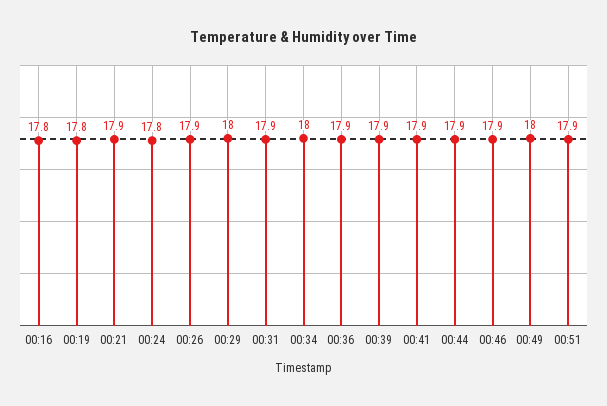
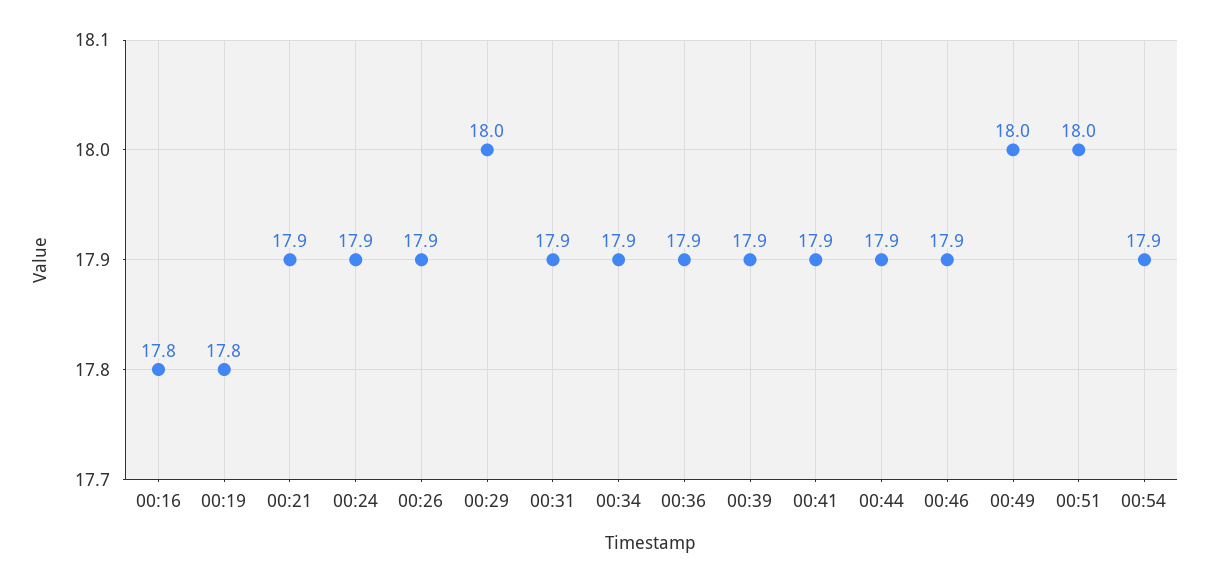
00:24: 17.8 -> 17.9
00:34: 18 -> 17.9
00:51: 17.9 -> 18
00:54: none -> 17.9

